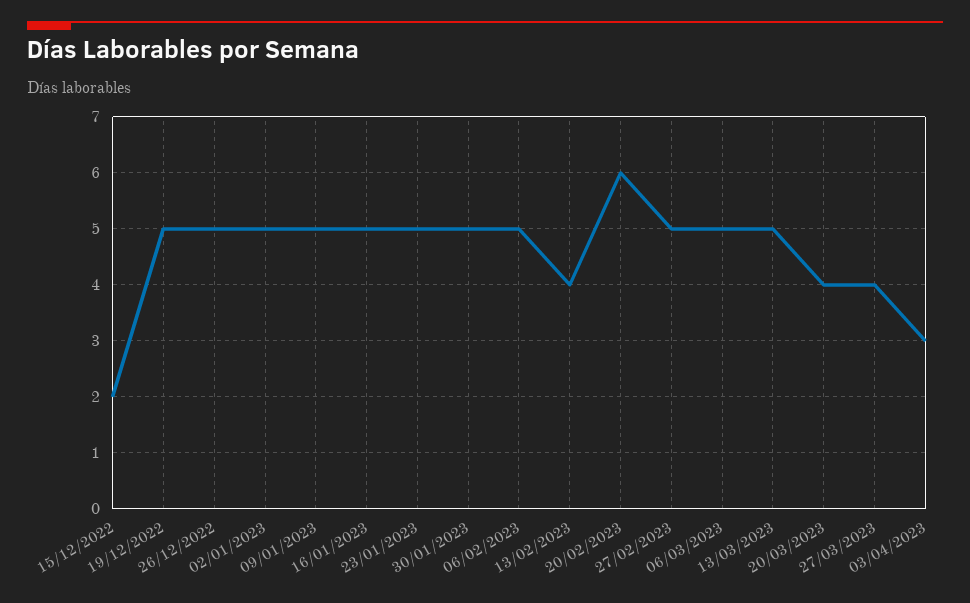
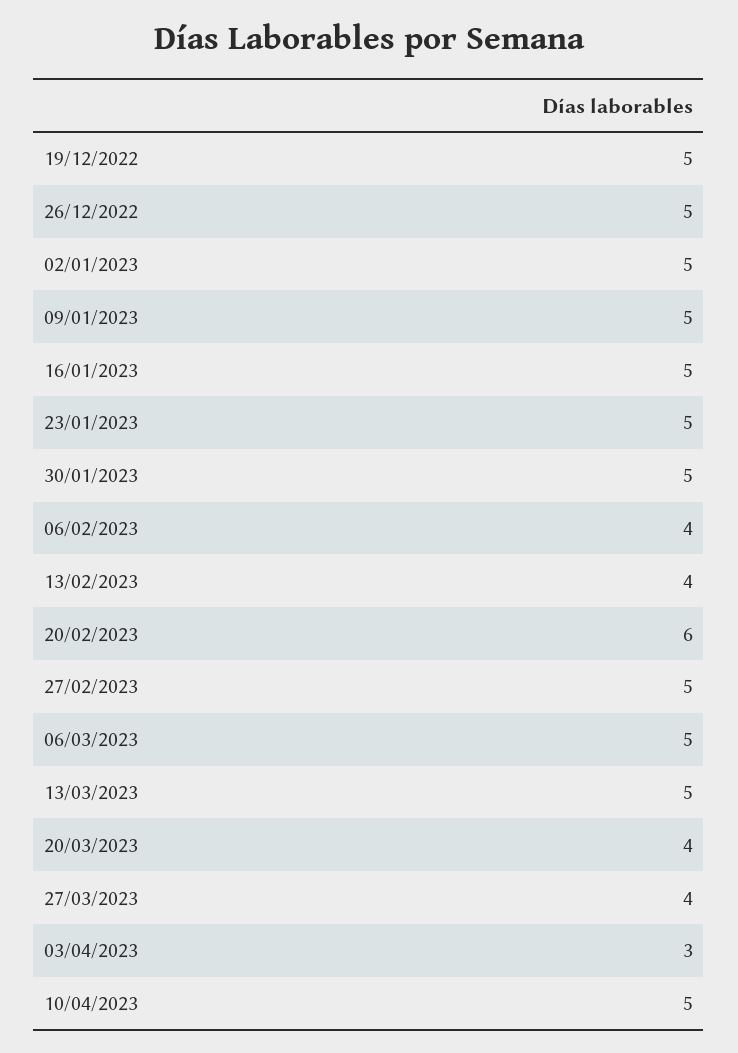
15/12/2022: 2 -> none
06/02/2023: 5 -> 4
10/04/2023: none -> 5

